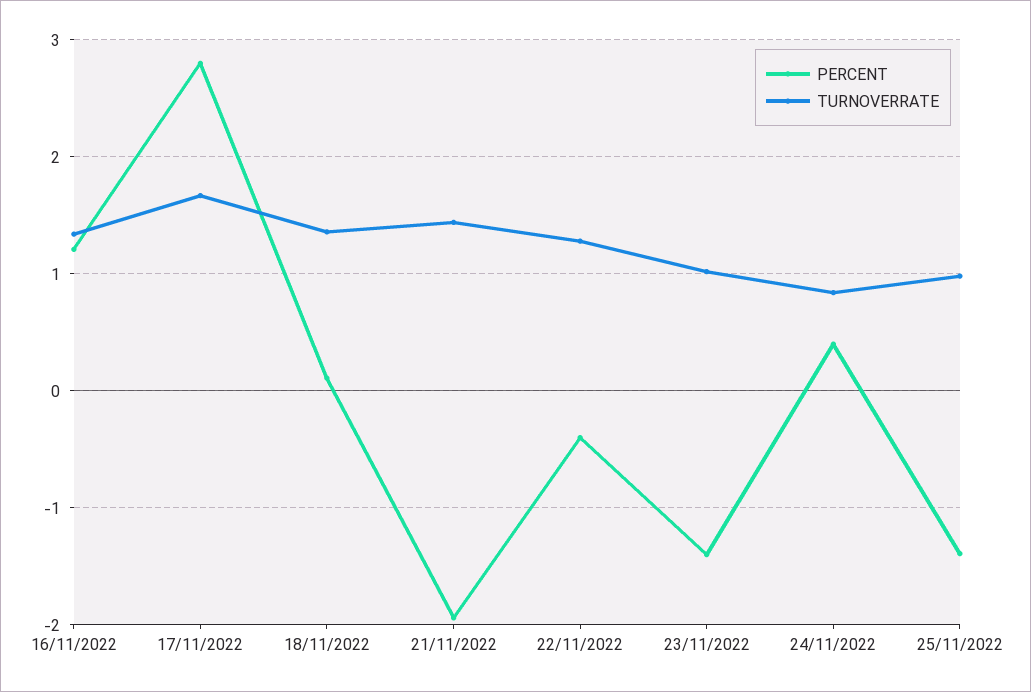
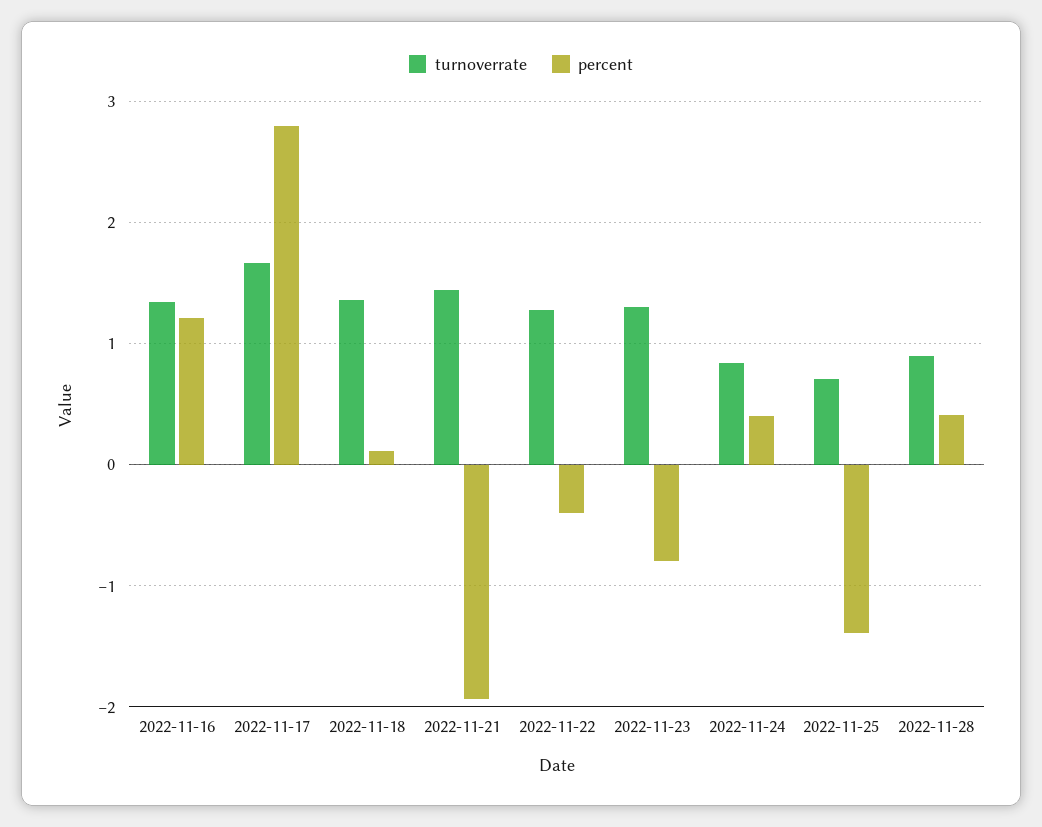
PERCENT, 23/11/2022: -1.4 -> -0.8
TURNOVERRATE, 23/11/2022: 1 -> 1.3
TURNOVERRATE, 25/11/2022: 1 -> 0.7
TURNOVERRATE, 2022-11-28: none -> 0.9
PERCENT, 2022-11-28: none -> 0.4

